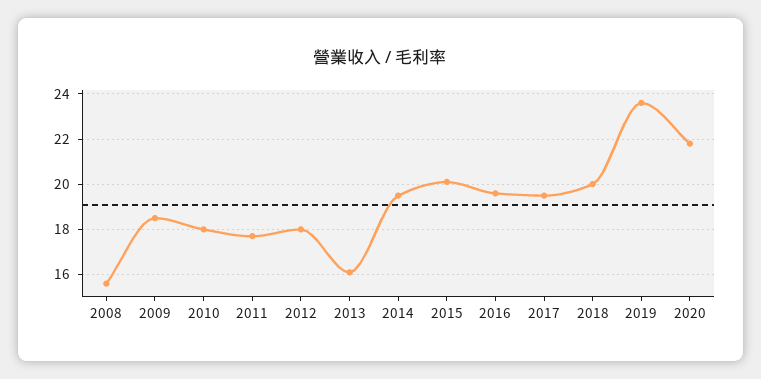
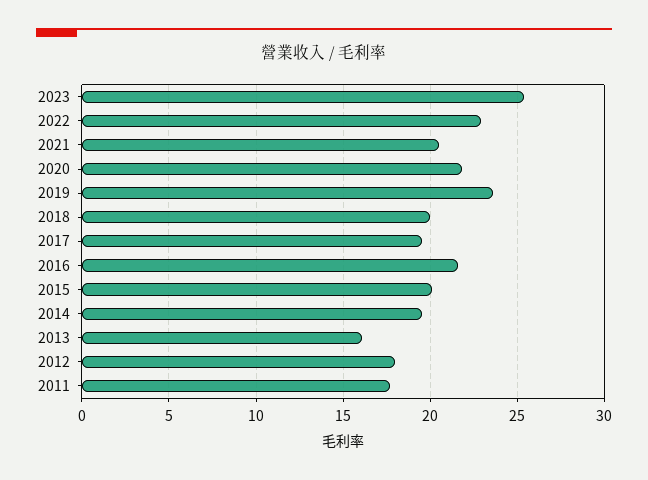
2008: 15.5 -> none
2009: 18.5 -> none
2010: 18 -> none
2016: 19.5 -> 21.5
2023: none -> 25.5
2022: none -> 23
2021: none -> 20.5

